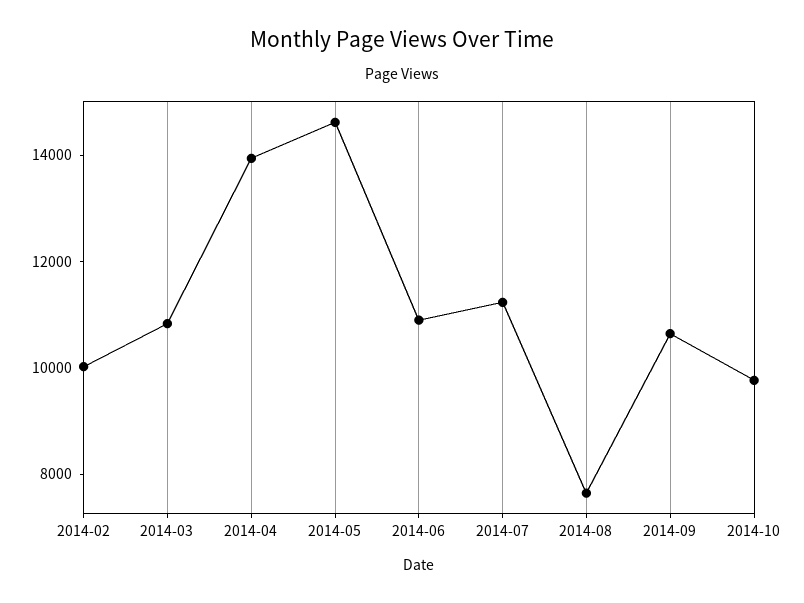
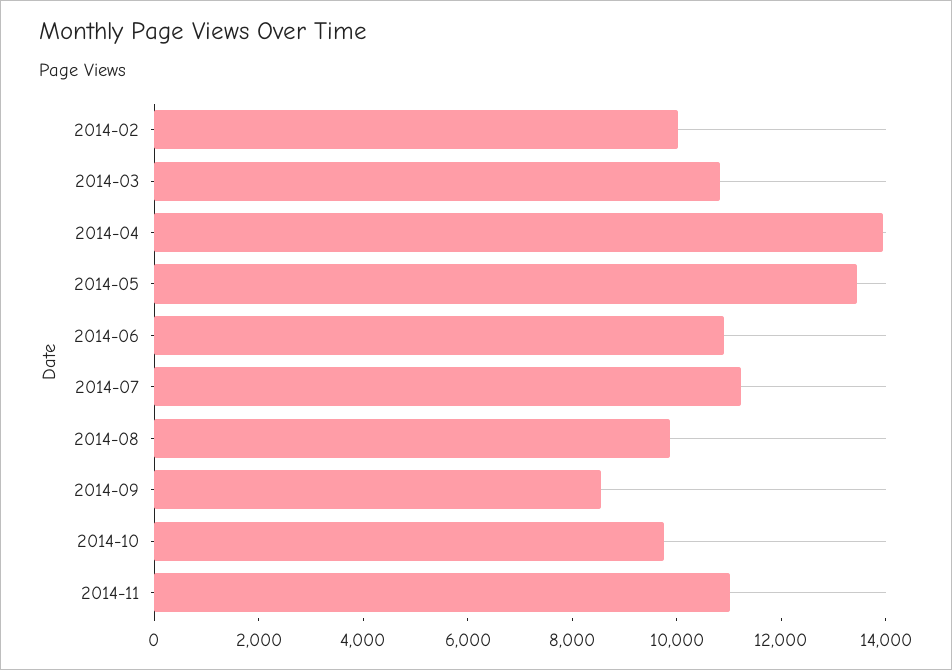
2014-05: 14500 -> 13500
2014-08: 7500 -> 10000
2014-09: 10500 -> 8500
2014-11: none -> 11000

